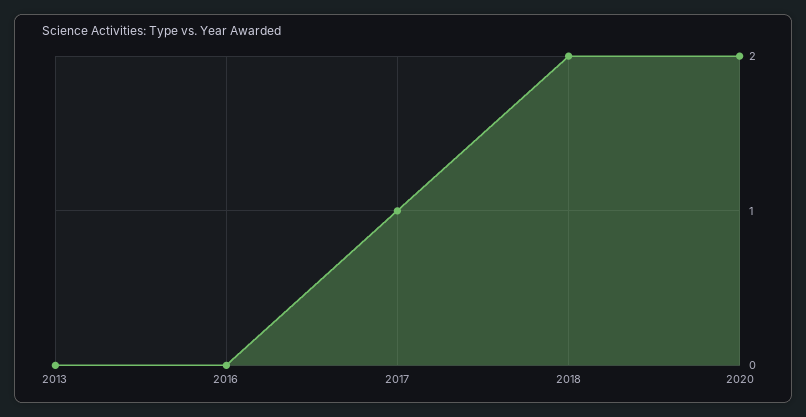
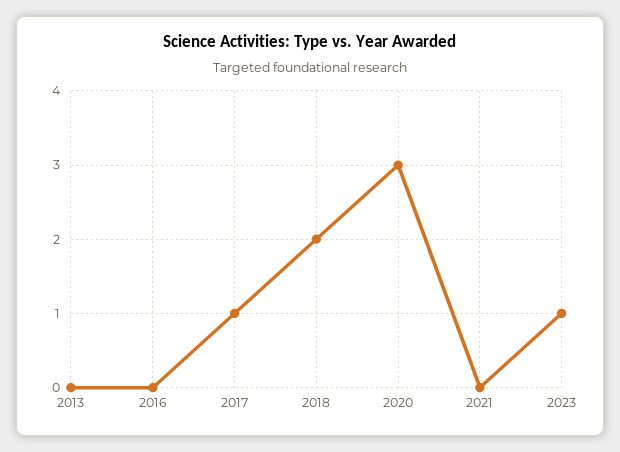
2020: 2 -> 3
2021: none -> 0
2023: none -> 1

